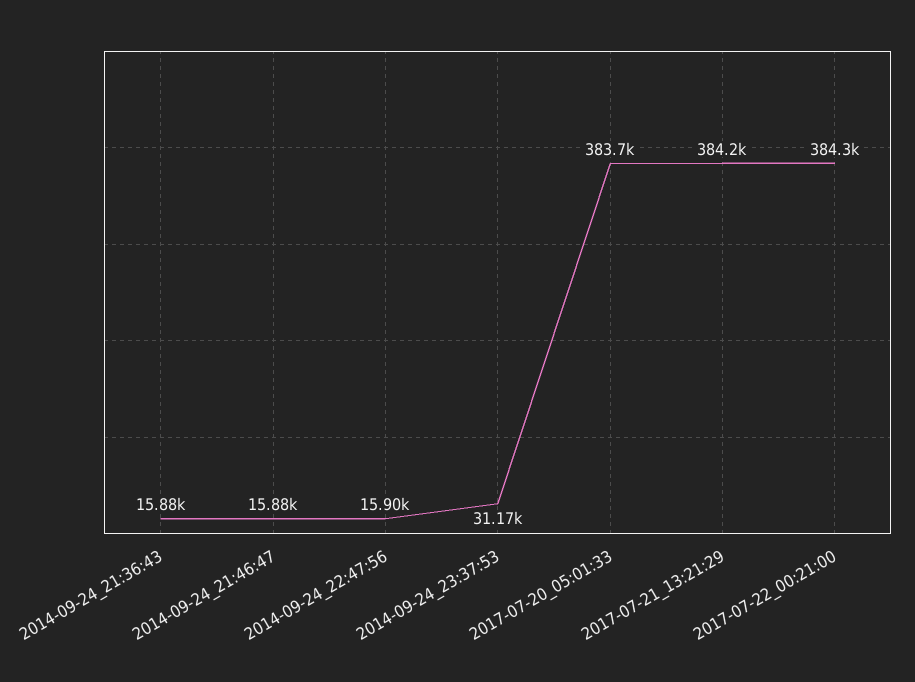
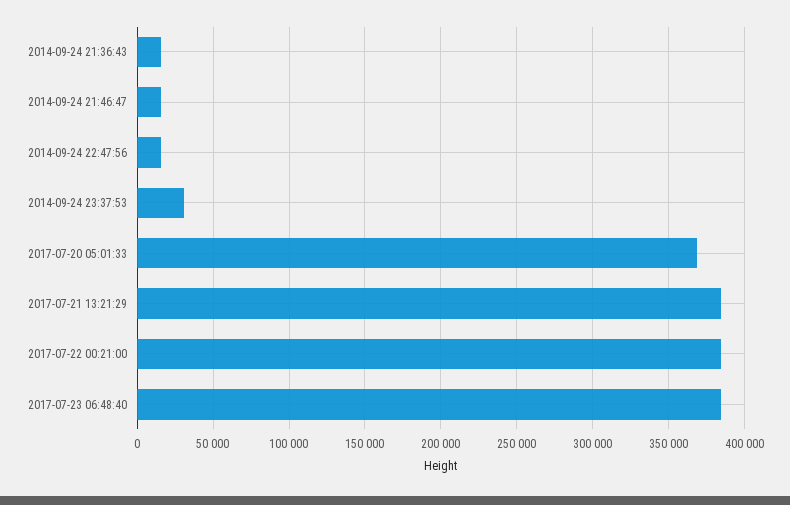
2017-07-20_05:01:33: 383700 -> 370000
2017-07-23 06:48:40: none -> 385000

